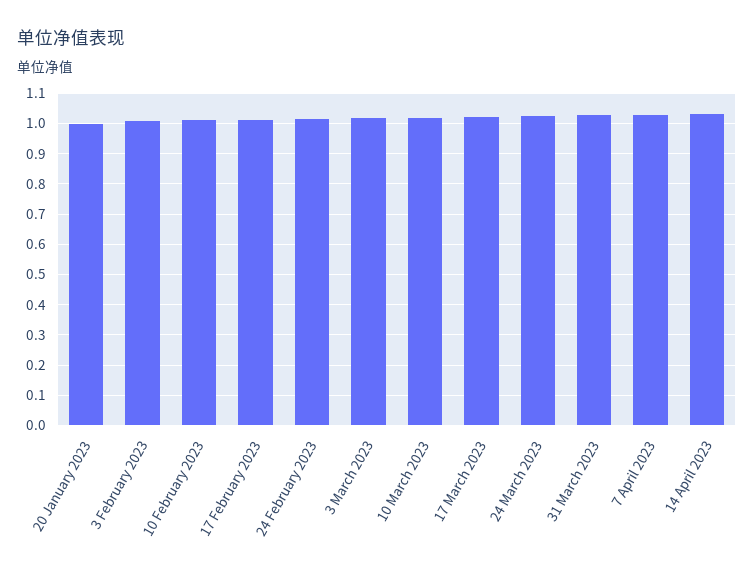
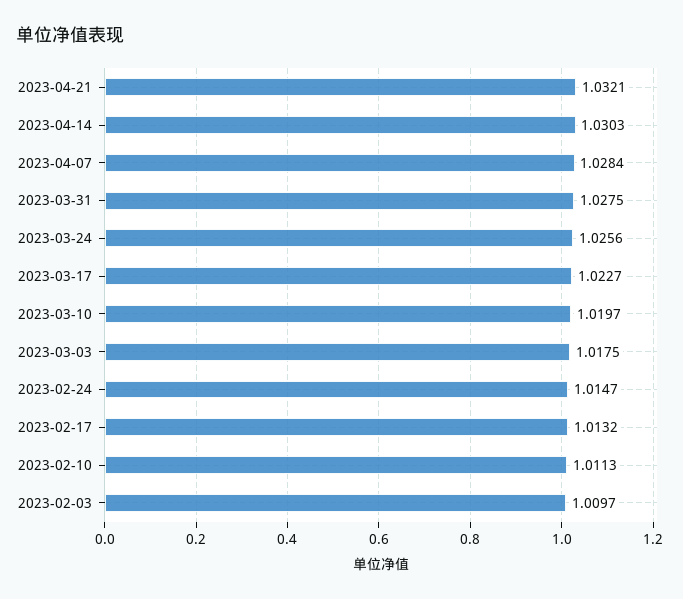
20 January 2023: 1 -> none
2023-04-21: none -> 1.0321

